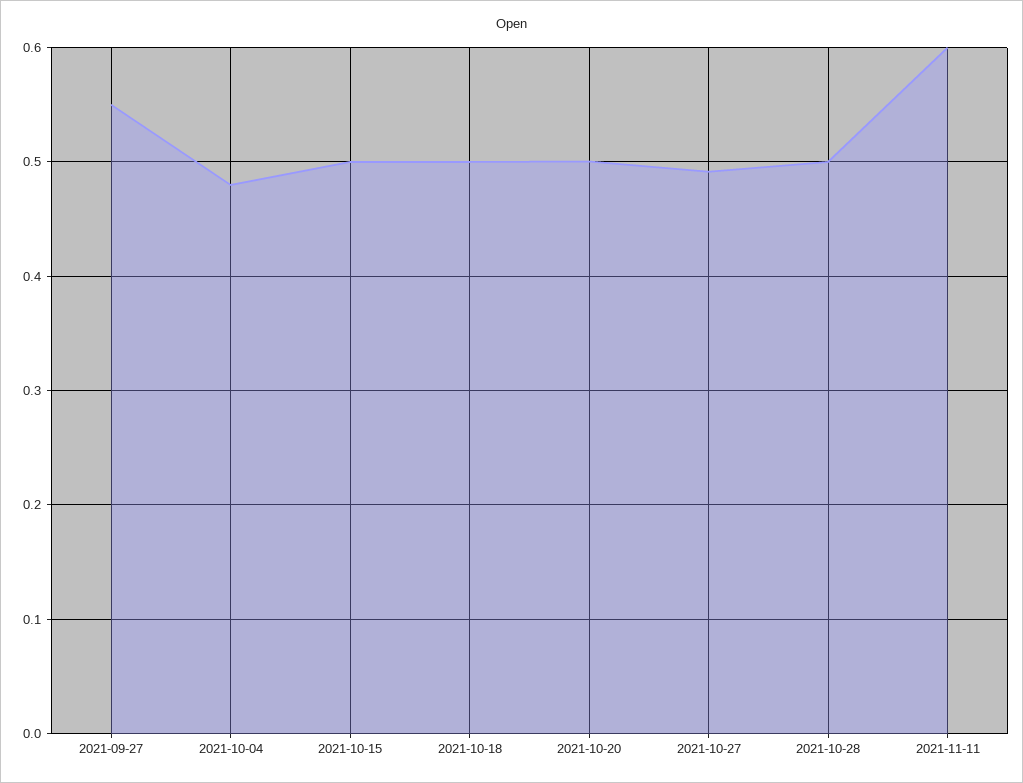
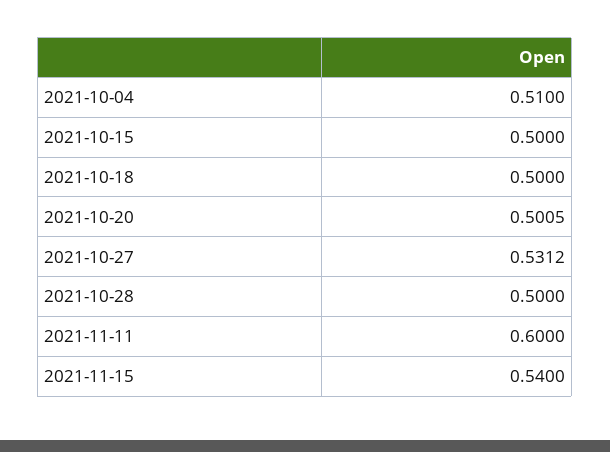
2021-09-27: 0.55 -> none
2021-10-04: 0.48 -> 0.51
2021-10-27: 0.49 -> 0.5312
2021-11-15: none -> 0.54

